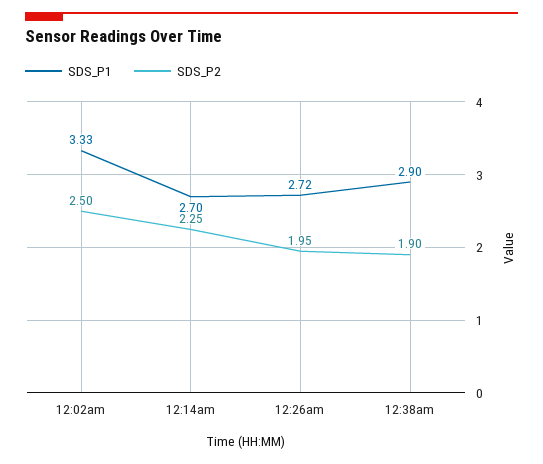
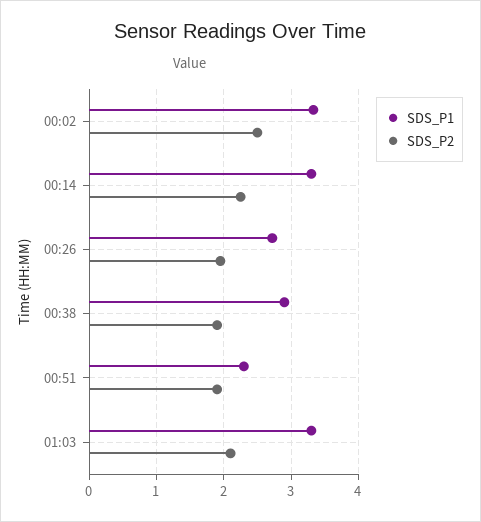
SDS_P1, 12:14am: 2.7 -> 3.3
SDS_P1, 00:51: none -> 2.3
SDS_P2, 00:51: none -> 1.9
SDS_P1, 01:03: none -> 3.3
SDS_P2, 01:03: none -> 2.1

